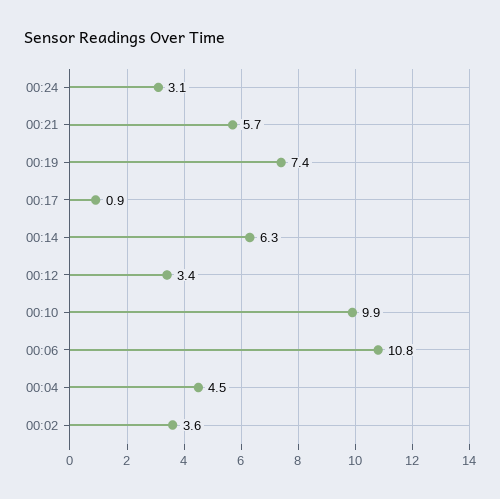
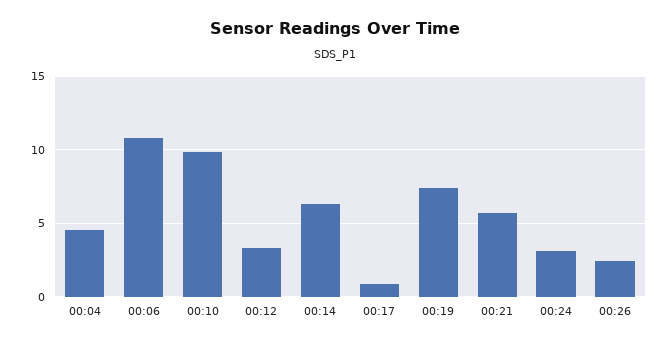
00:02: 3.6 -> none
00:26: none -> 2.5

